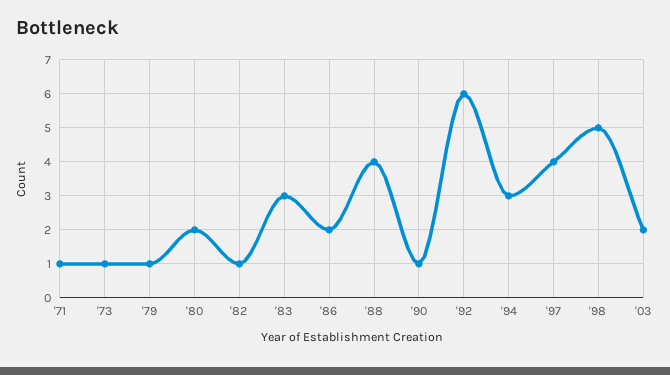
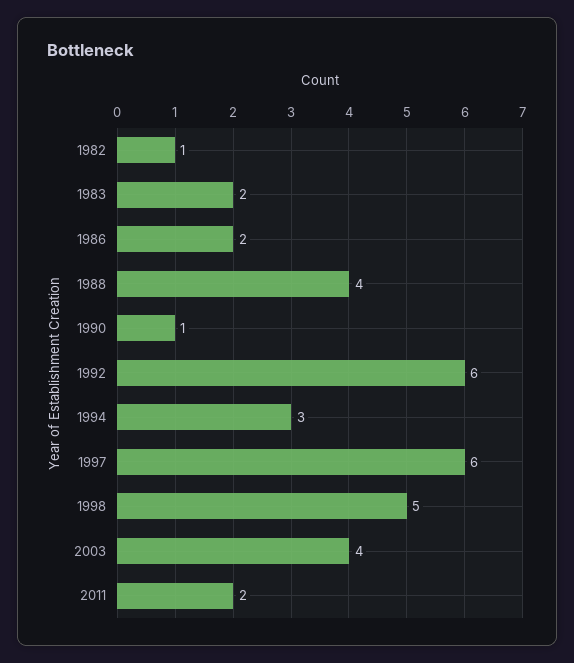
'71: 1 -> none
'73: 1 -> none
'79: 1 -> none
'80: 2 -> none
'83: 3 -> 2
'97: 4 -> 6
'03: 2 -> 4
2011: none -> 2

